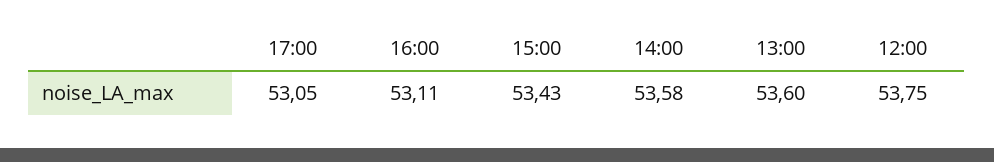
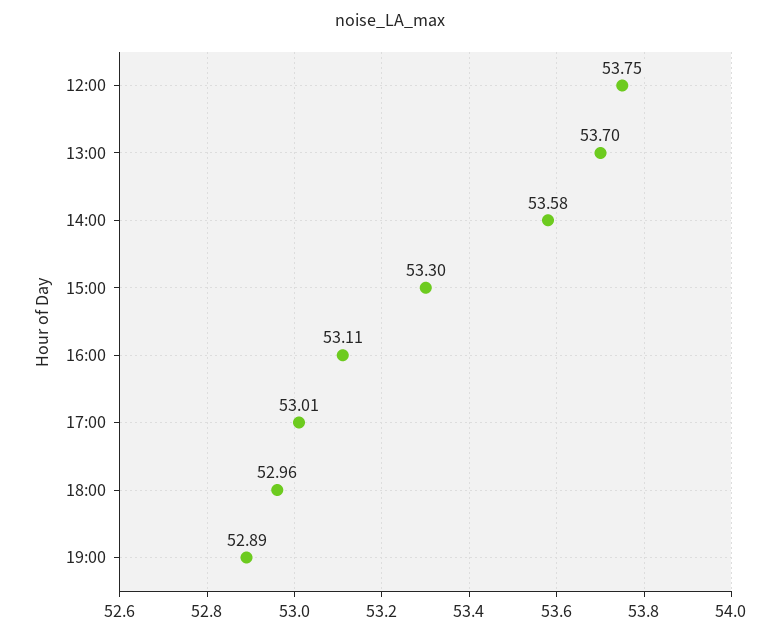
17:00: 53.05 -> 53.01
15:00: 53.43 -> 53.3
13:00: 53.6 -> 53.7
18:00: none -> 52.96
19:00: none -> 52.89

